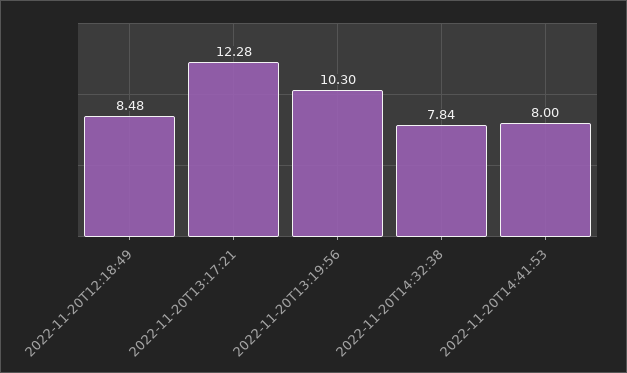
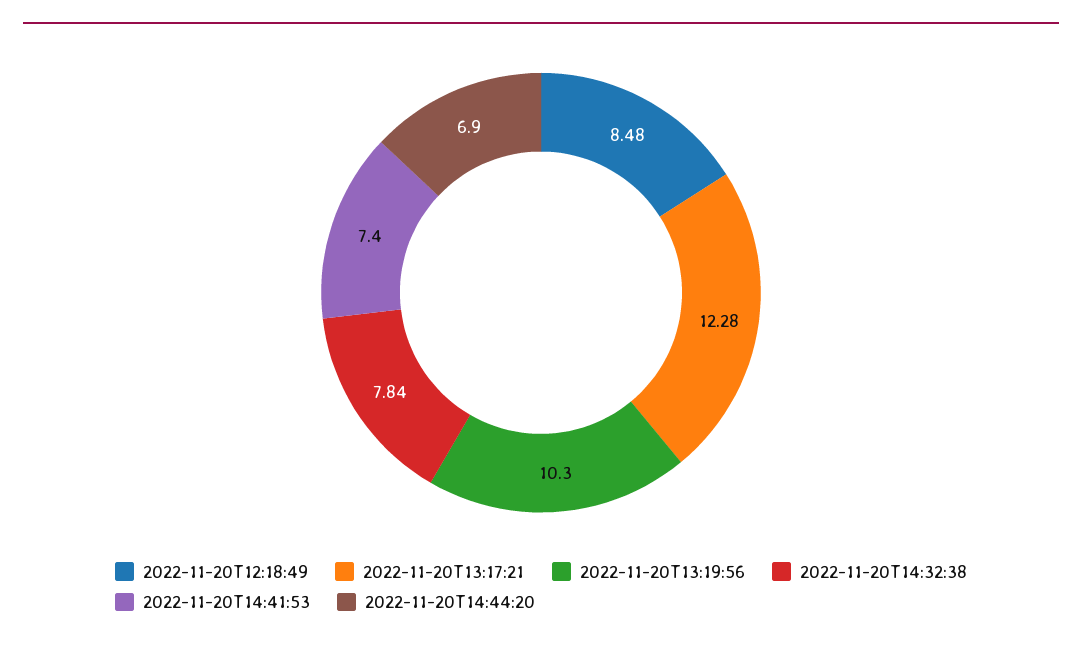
2022-11-20T14:41:53: 8 -> 7.4
2022-11-20T14:44:20: none -> 6.9

